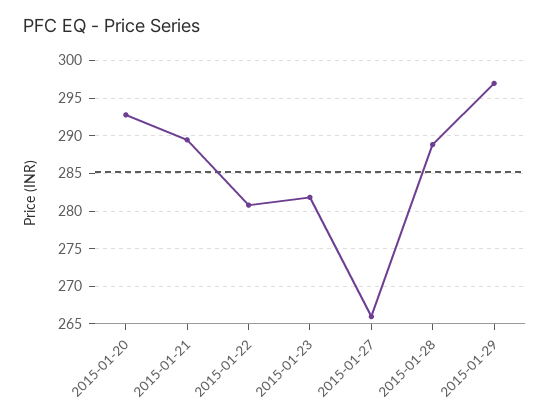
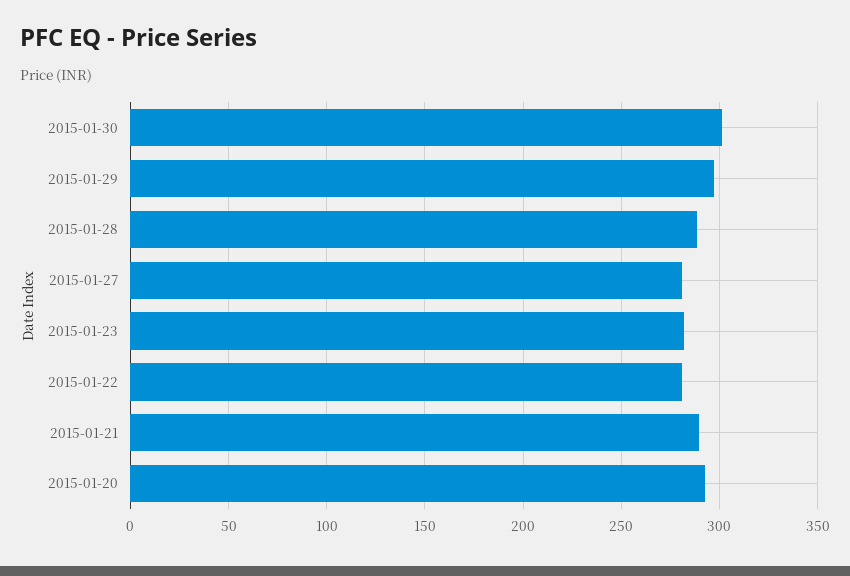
2015-01-27: 266 -> 280
2015-01-30: none -> 300

